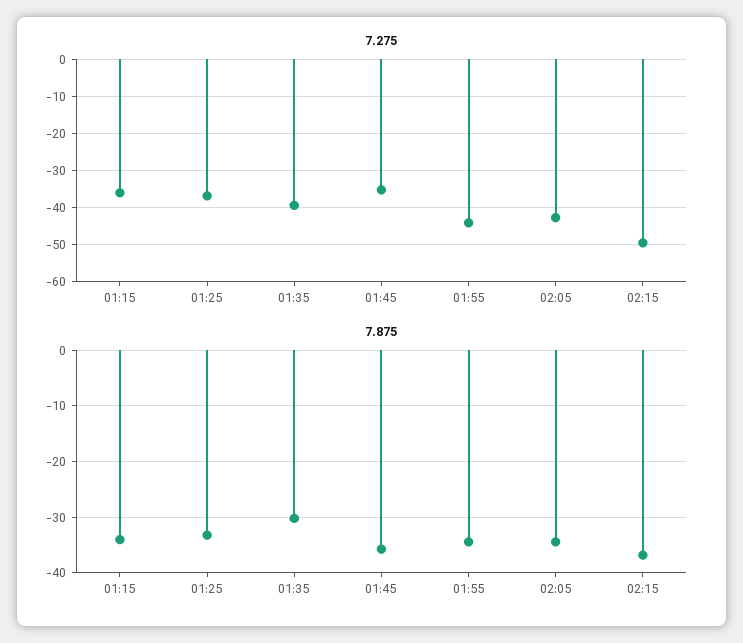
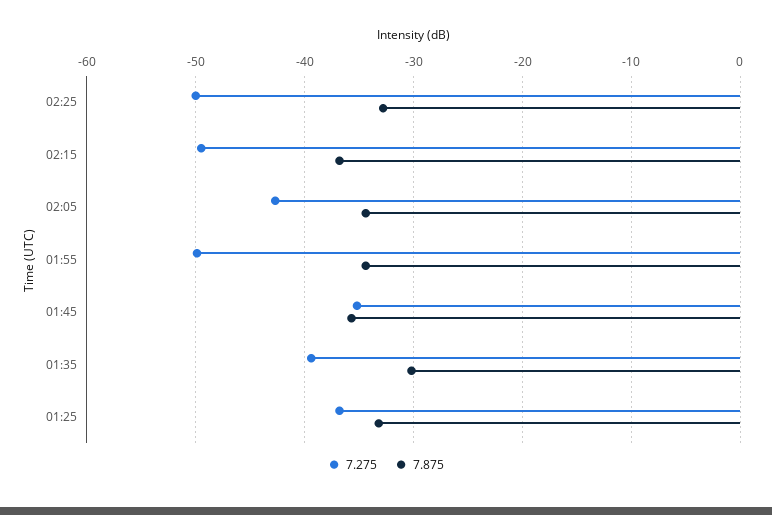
7.275, 01:15: -36 -> none
7.275, 01:55: -44 -> -50
7.875, 01:15: -34 -> none
7.275, 02:25: none -> -50
7.875, 02:25: none -> -33

